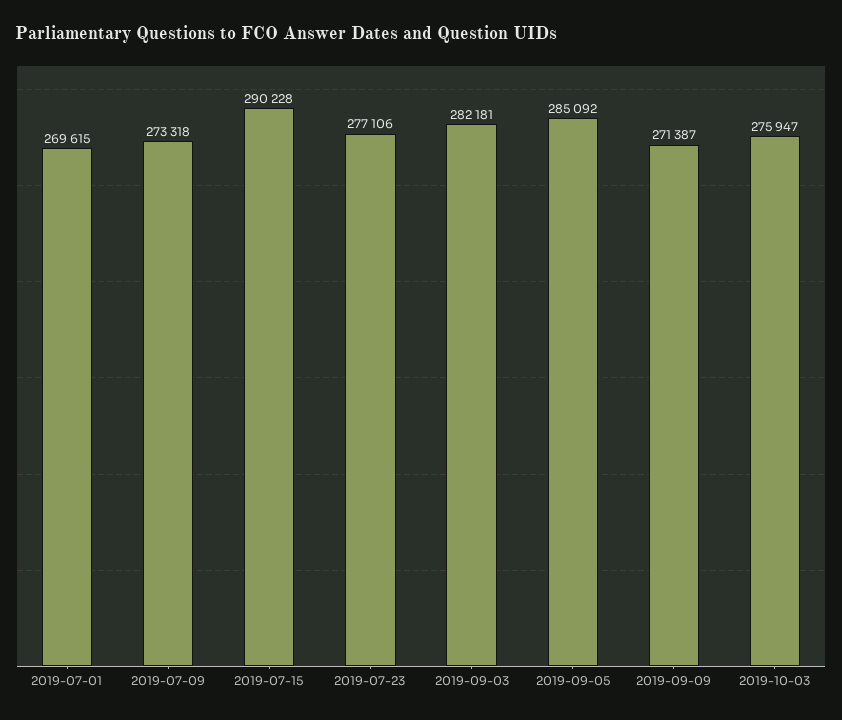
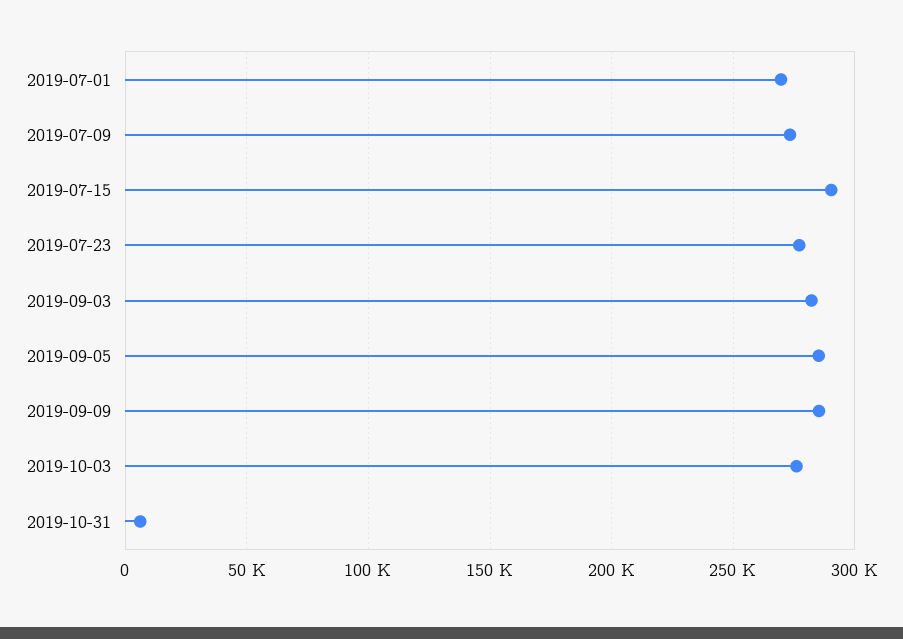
2019-09-09: 271387 -> 285000
2019-10-31: none -> 5000

